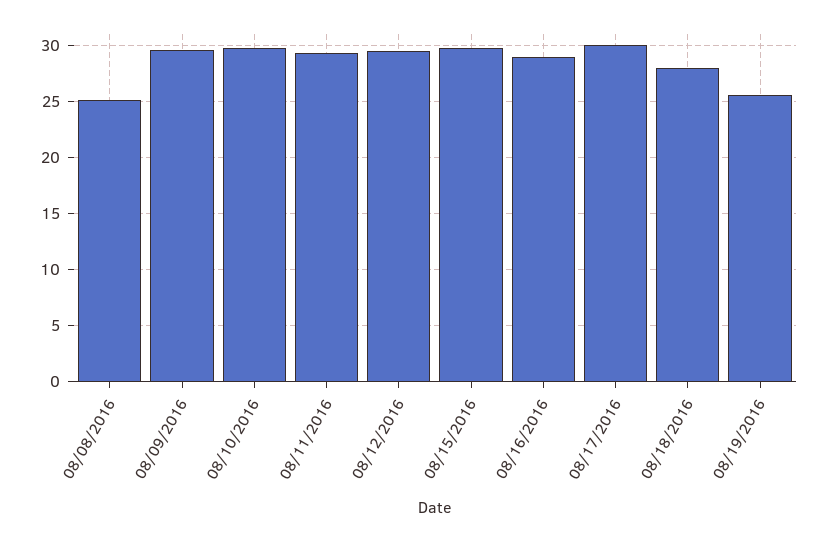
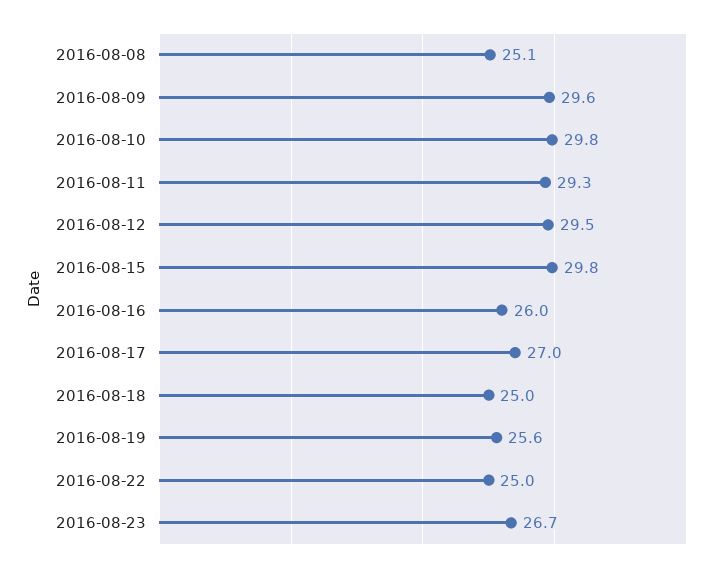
08/16/2016: 29 -> 26
08/17/2016: 30 -> 27
08/18/2016: 28 -> 25
2016-08-22: none -> 25
2016-08-23: none -> 26.7

